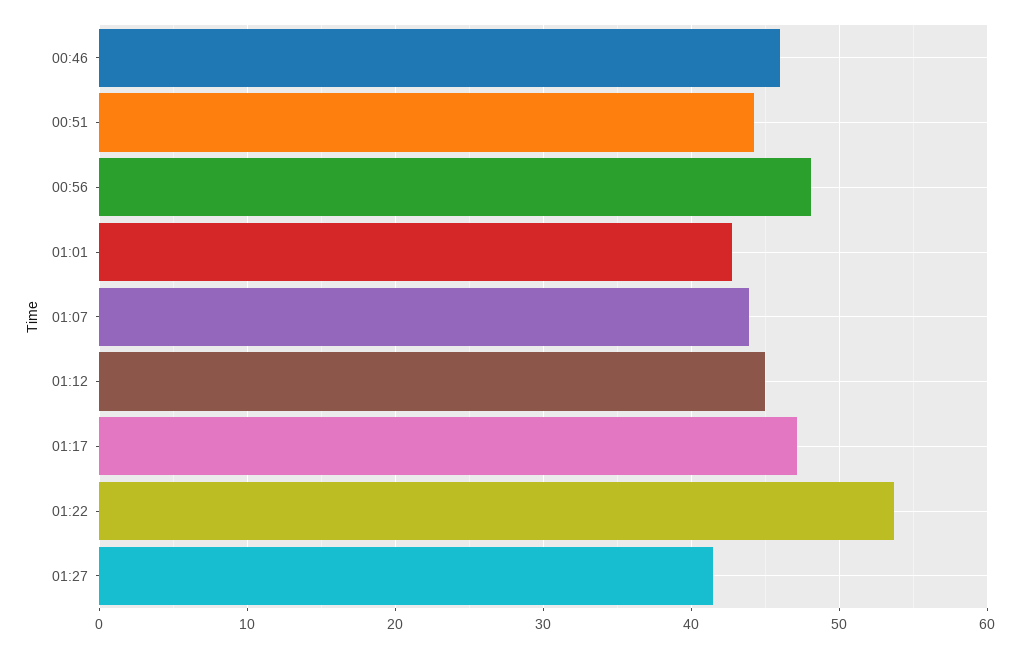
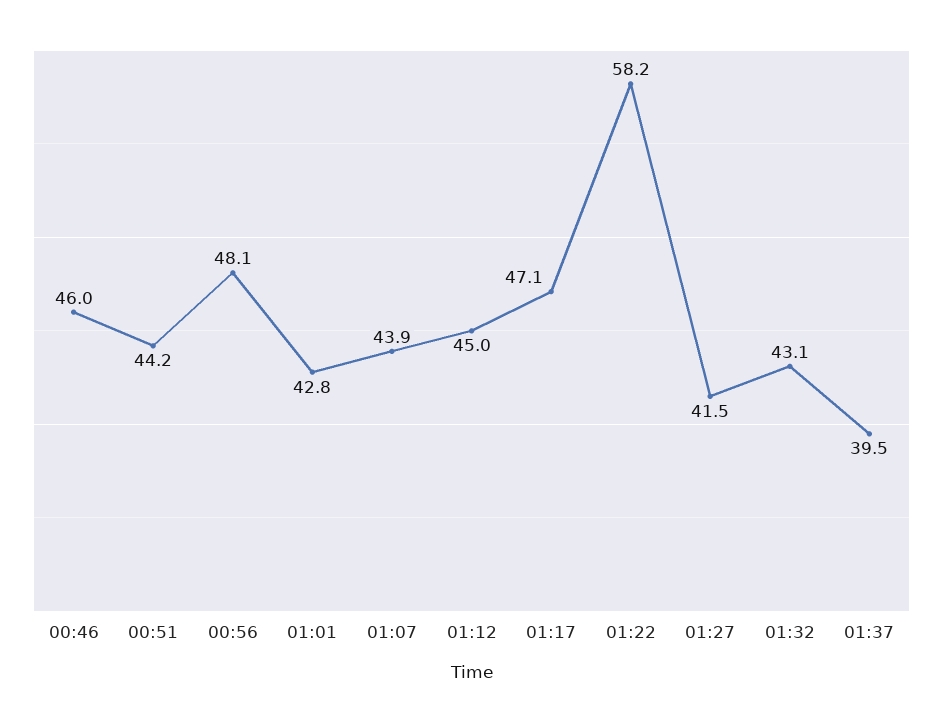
01:22: 54 -> 58.2
01:32: none -> 43.1
01:37: none -> 39.5

